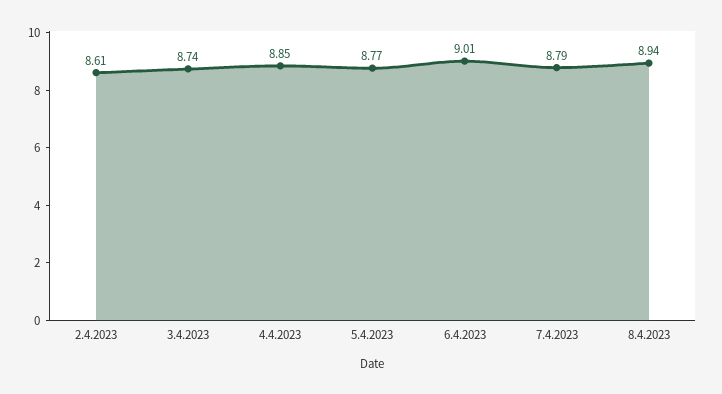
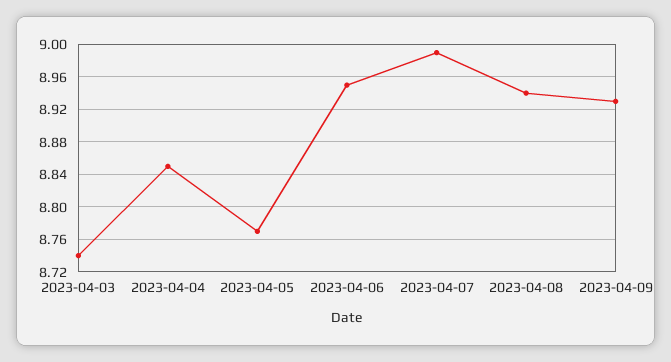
2.4.2023: 8.61 -> none
6.4.2023: 9.01 -> 8.95
7.4.2023: 8.79 -> 8.99
2023-04-09: none -> 8.93

